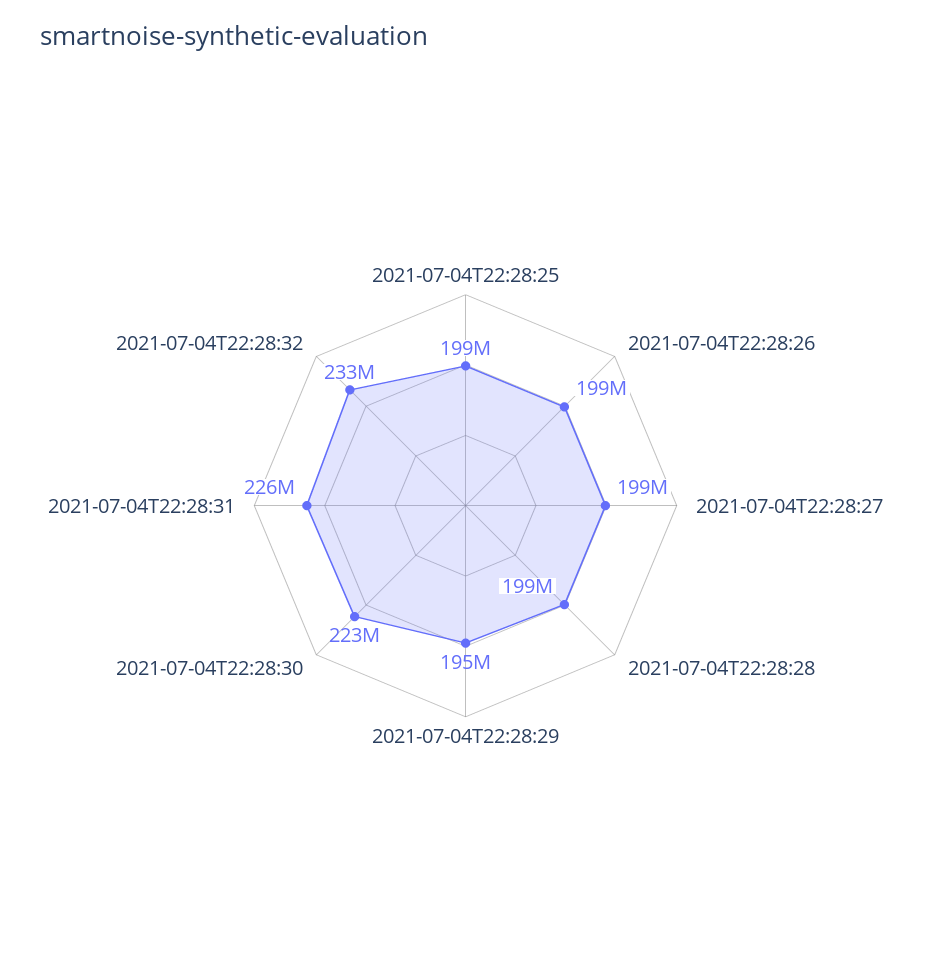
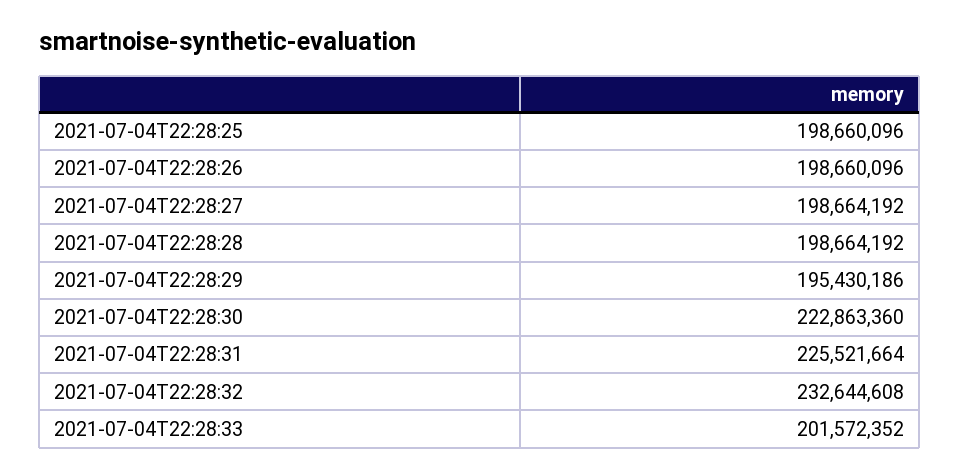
2021-07-04T22:28:33: none -> 201572352

